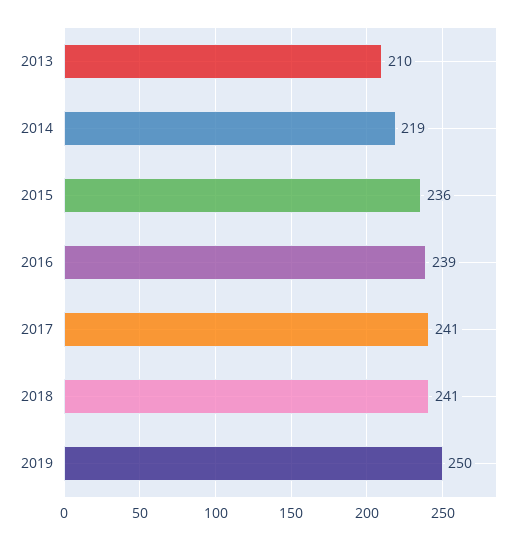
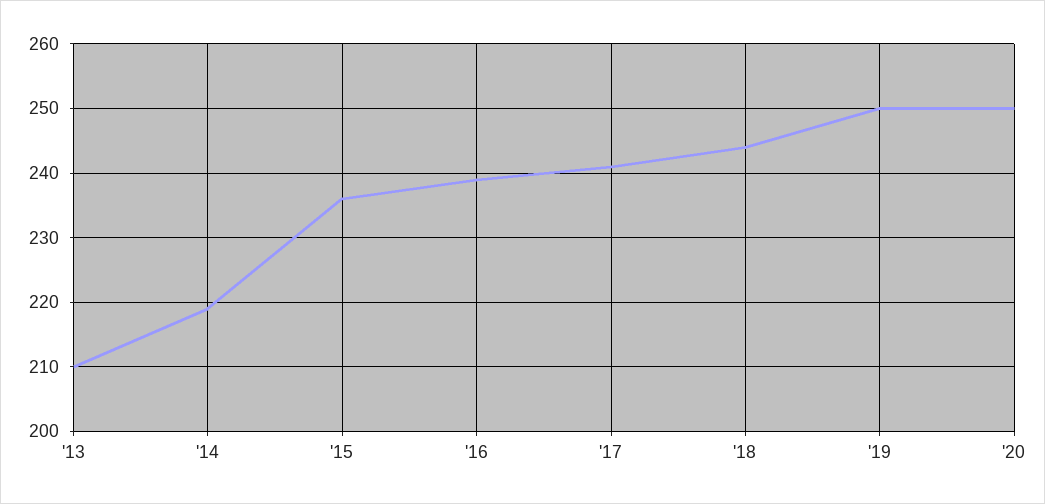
2018: 241 -> 244
'20: none -> 250

